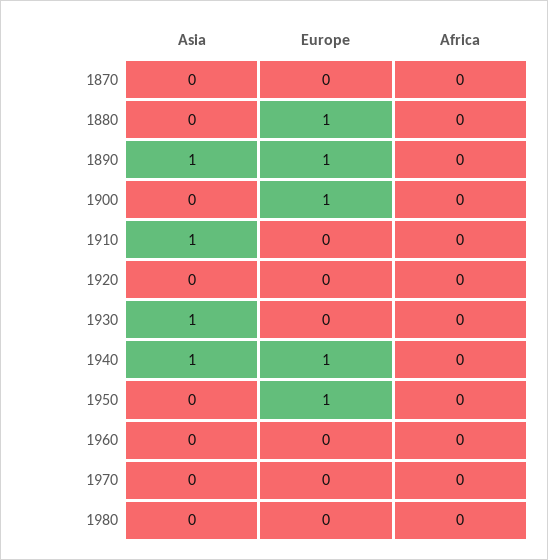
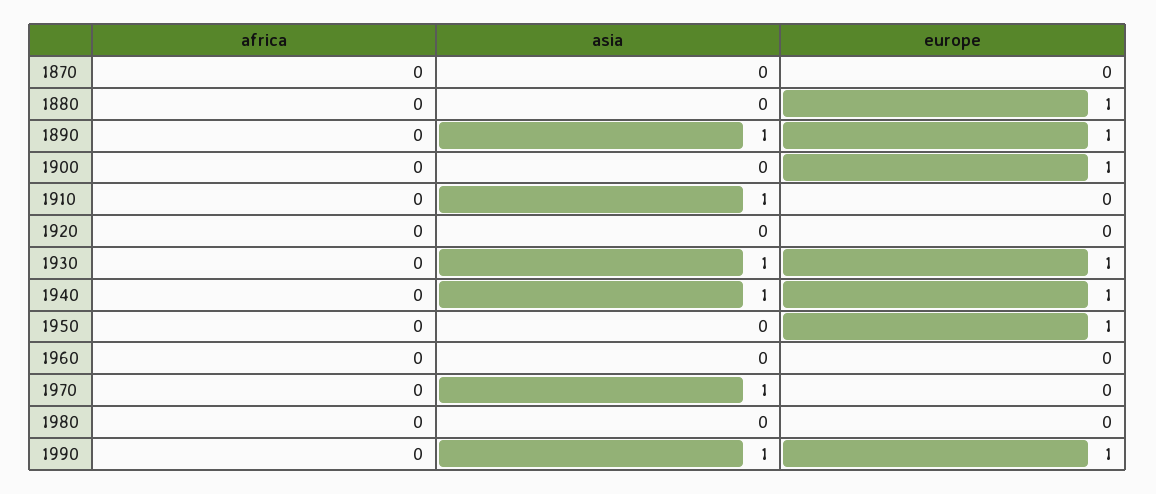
Europe, 1930: 0 -> 1
Asia, 1970: 0 -> 1
Africa, 1990: none -> 0
Asia, 1990: none -> 1
Europe, 1990: none -> 1

